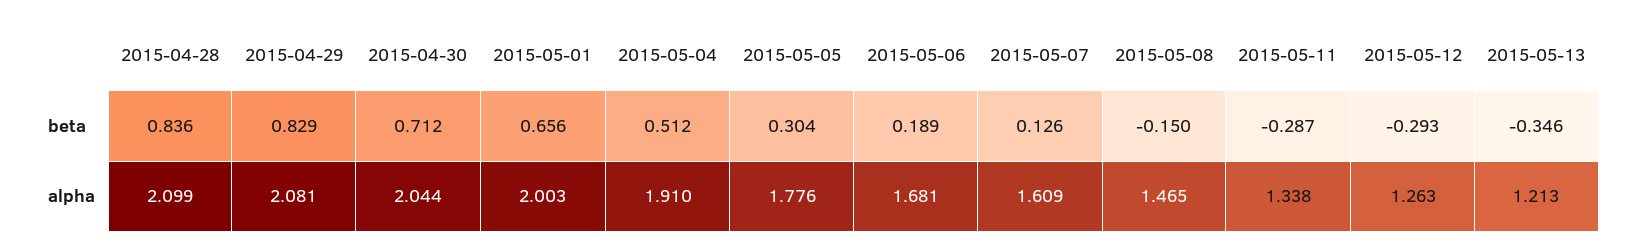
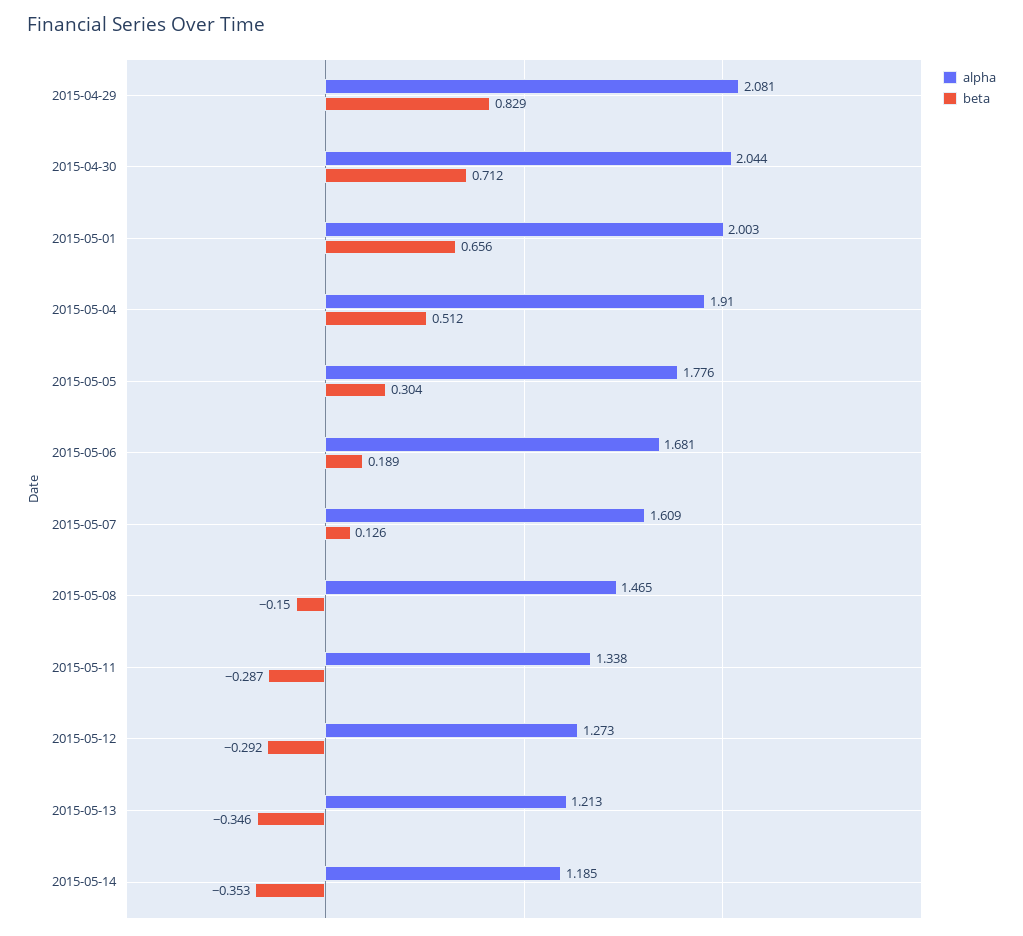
beta, 2015-04-28: 0.836 -> none
beta, 2015-05-12: -0.293 -> -0.292
alpha, 2015-04-28: 2.099 -> none
alpha, 2015-05-12: 1.263 -> 1.273
alpha, 2015-05-14: none -> 1.185
beta, 2015-05-14: none -> -0.353

